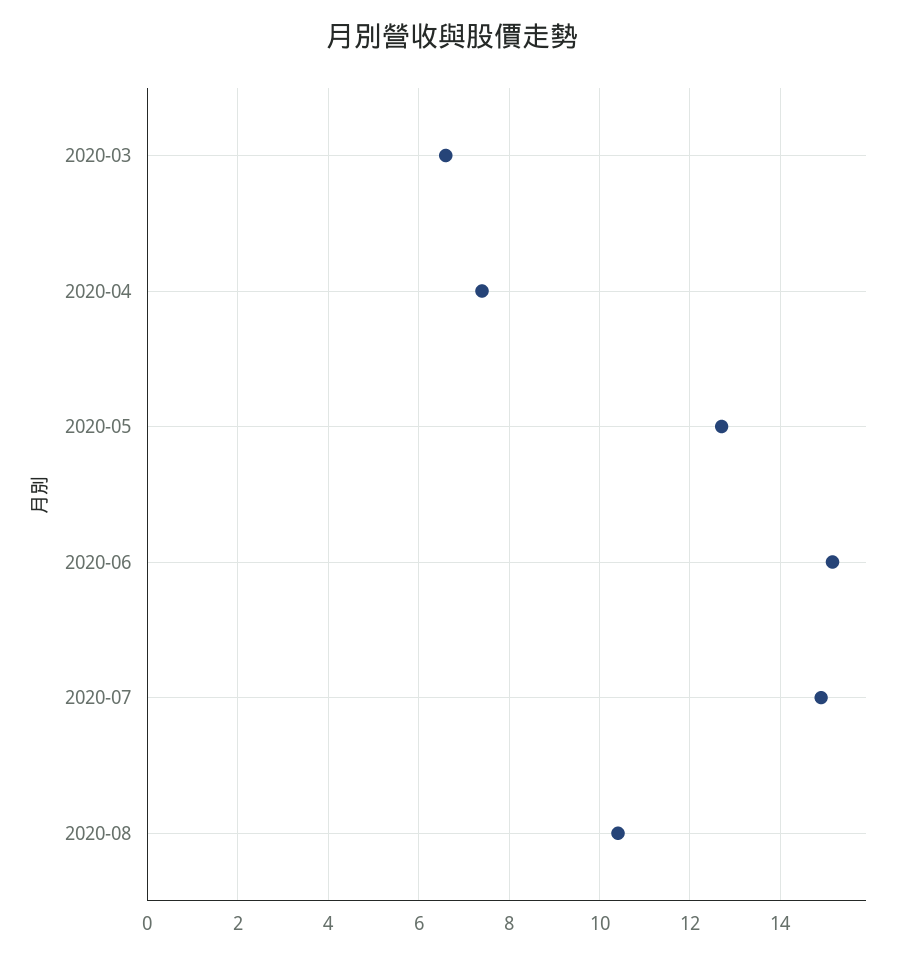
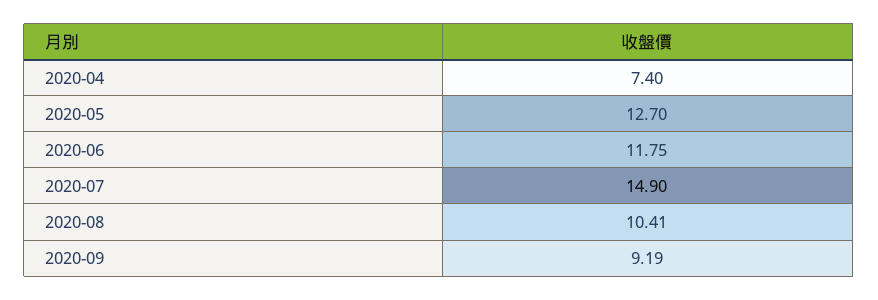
2020-03: 6.6 -> none
2020-06: 15.2 -> 11.75
2020-09: none -> 9.19

